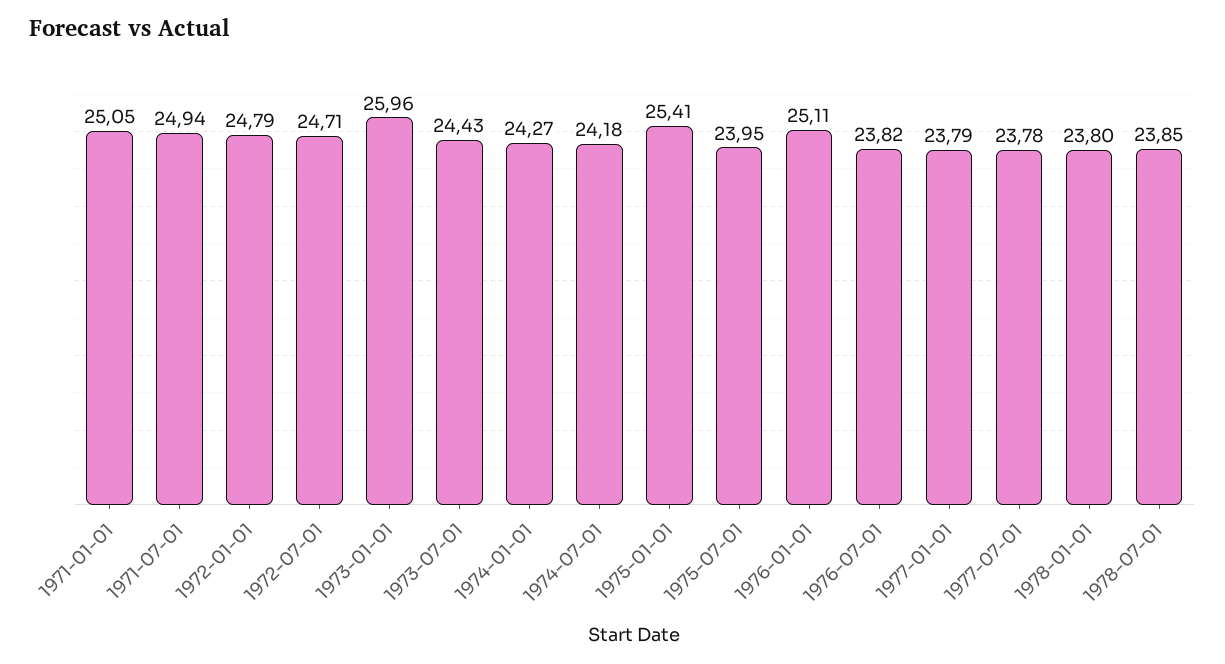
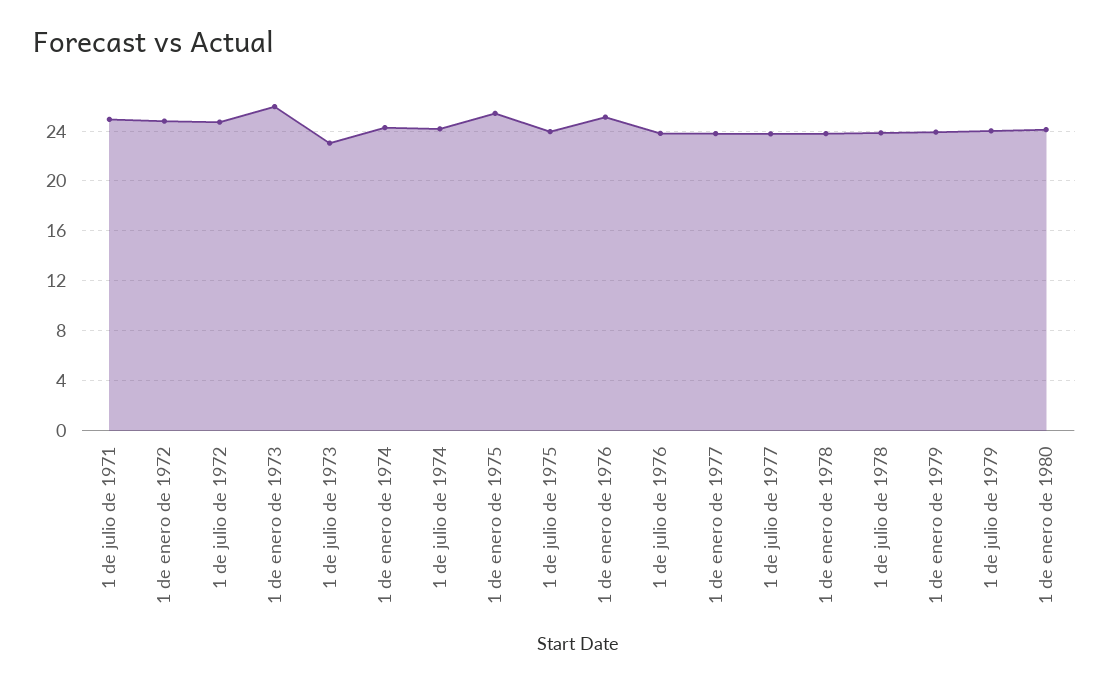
1971-01-01: 25.05 -> none
1973-07-01: 24.43 -> 23
1 de enero de 1979: none -> 24
1 de julio de 1979: none -> 24
1 de enero de 1980: none -> 24

